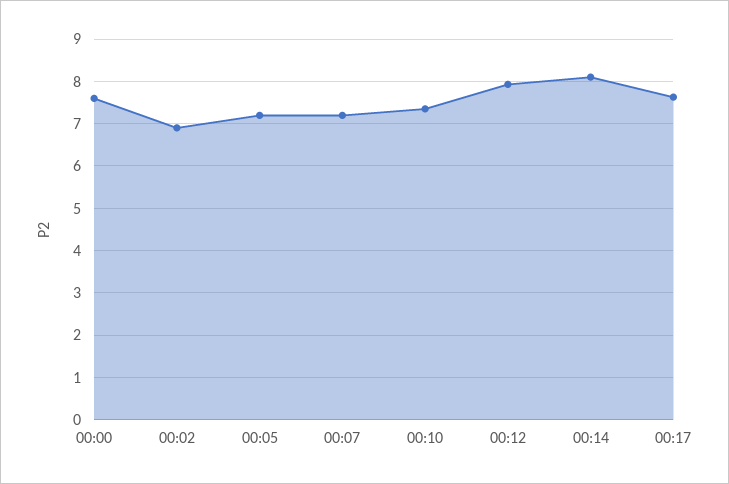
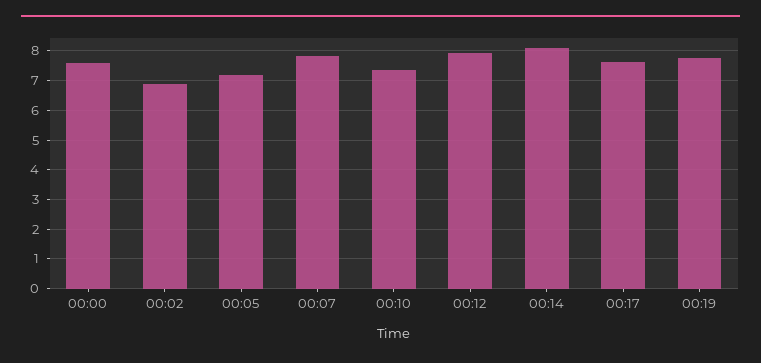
00:07: 7.2 -> 7.75
00:19: none -> 7.75

